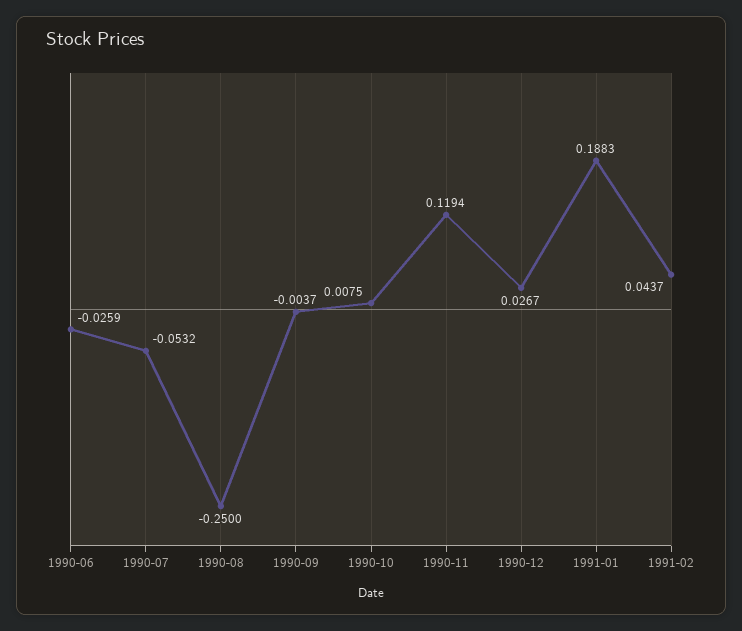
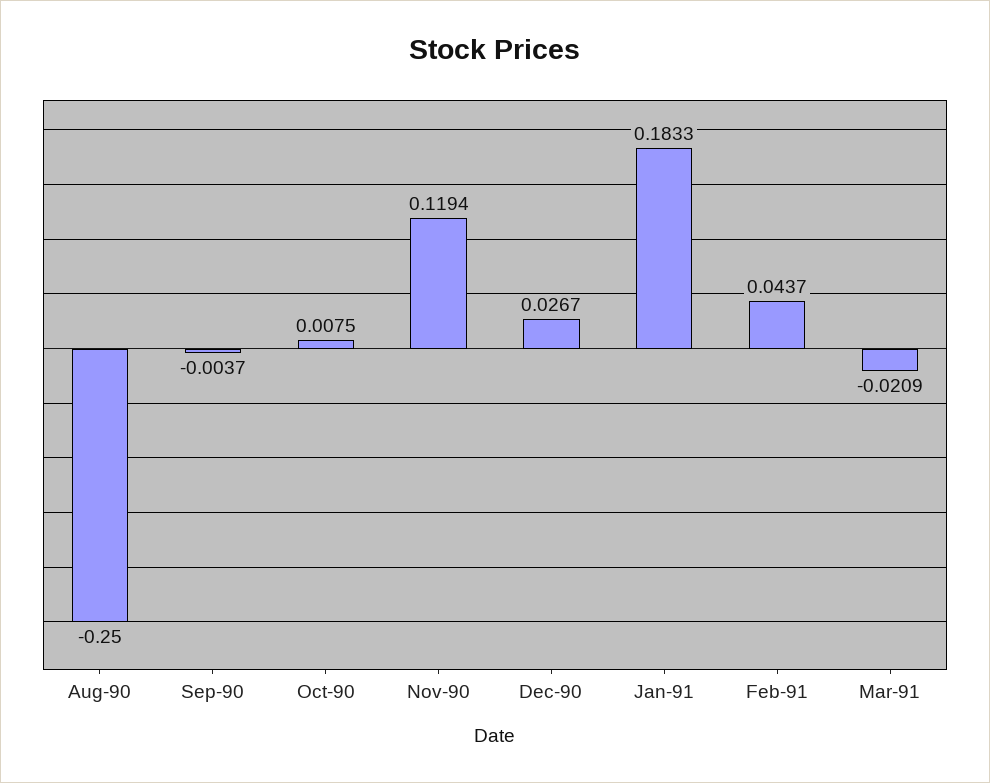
1990-06: -0.0259 -> none
1990-07: -0.0532 -> none
1991-01: 0.1883 -> 0.1833
Mar-91: none -> -0.0209

